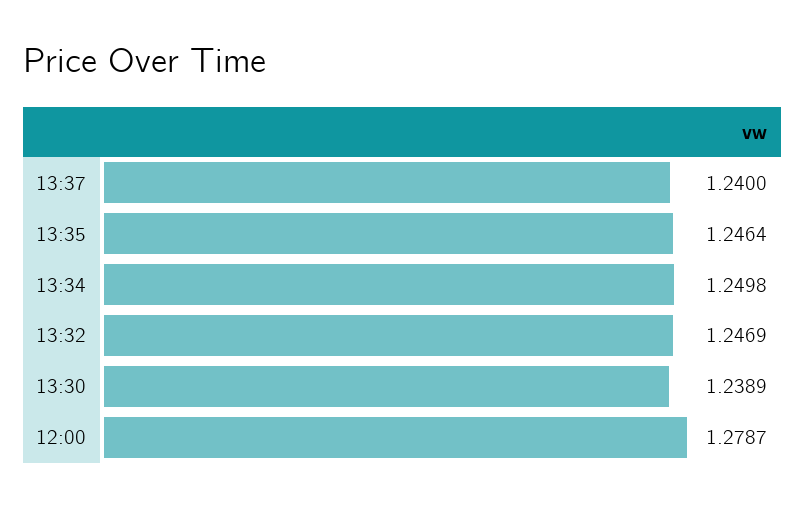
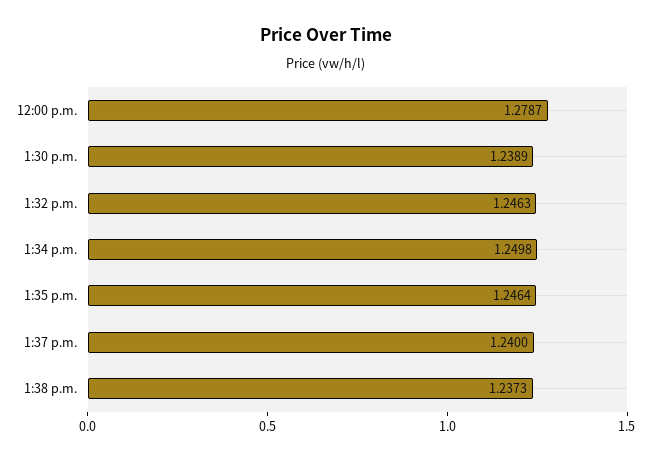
13:32: 1.2469 -> 1.2463
1:38 p.m.: none -> 1.2373

